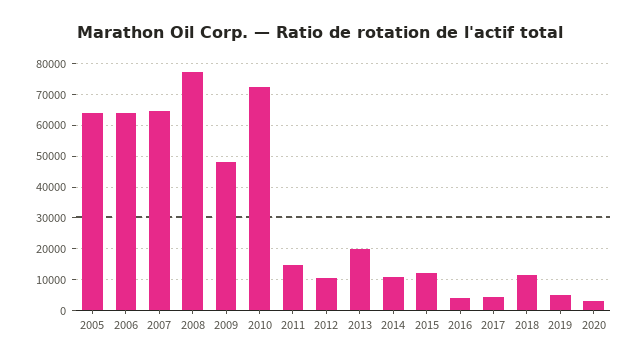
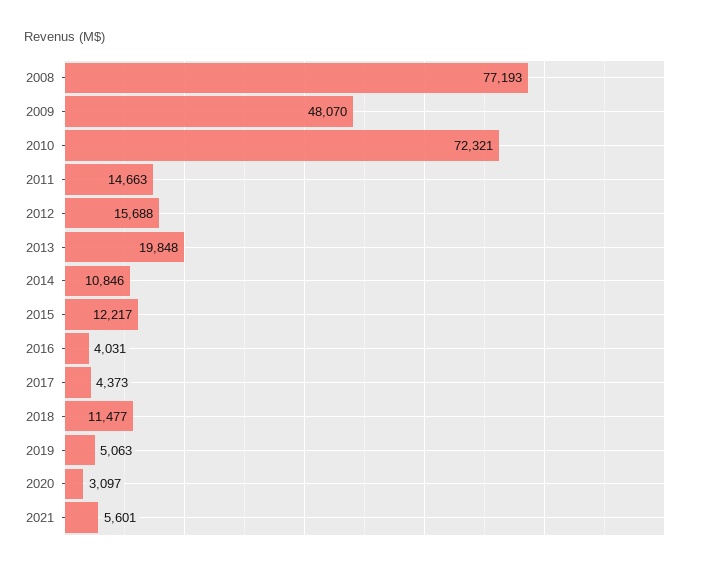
2005: 64000 -> none
2006: 64000 -> none
2007: 64000 -> none
2012: 10000 -> 15688
2021: none -> 5601

